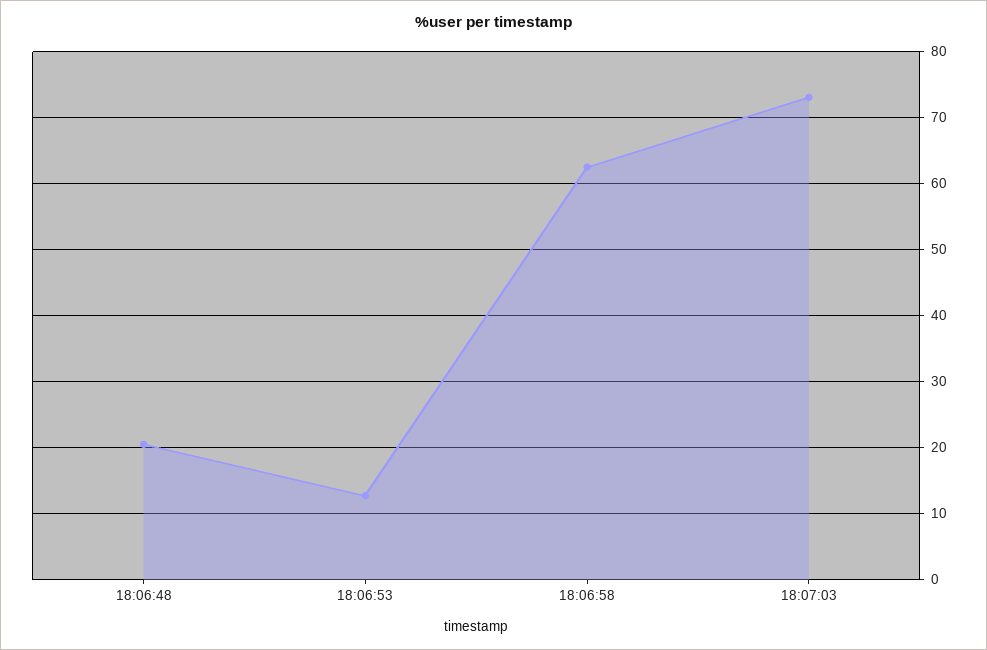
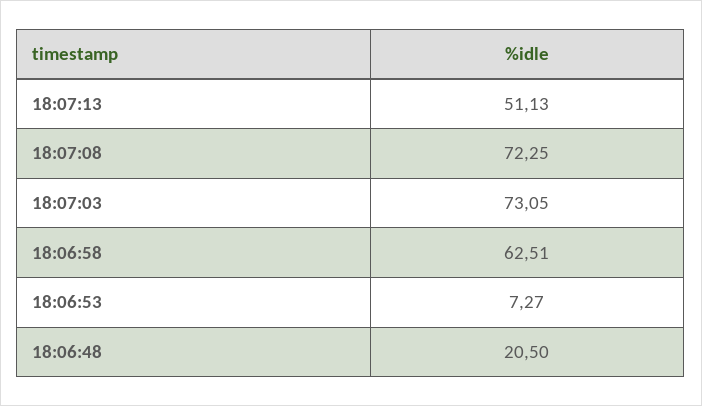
18:06:53: 13 -> 7.27
18:07:13: none -> 51.13
18:07:08: none -> 72.25

